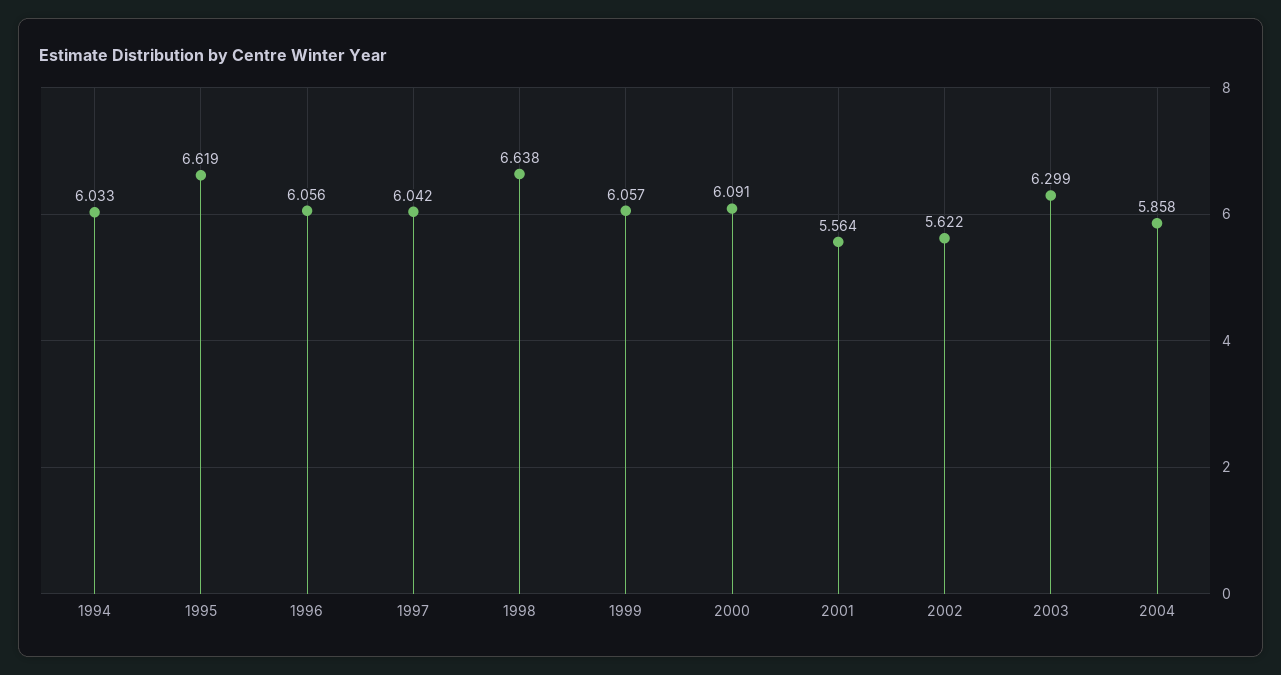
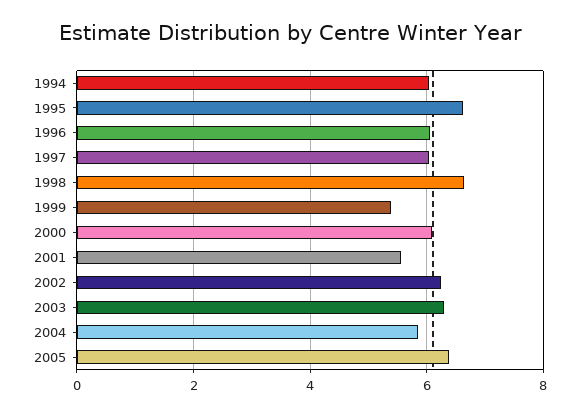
1999: 6.057 -> 5.4
2002: 5.622 -> 6.2
2005: none -> 6.4

